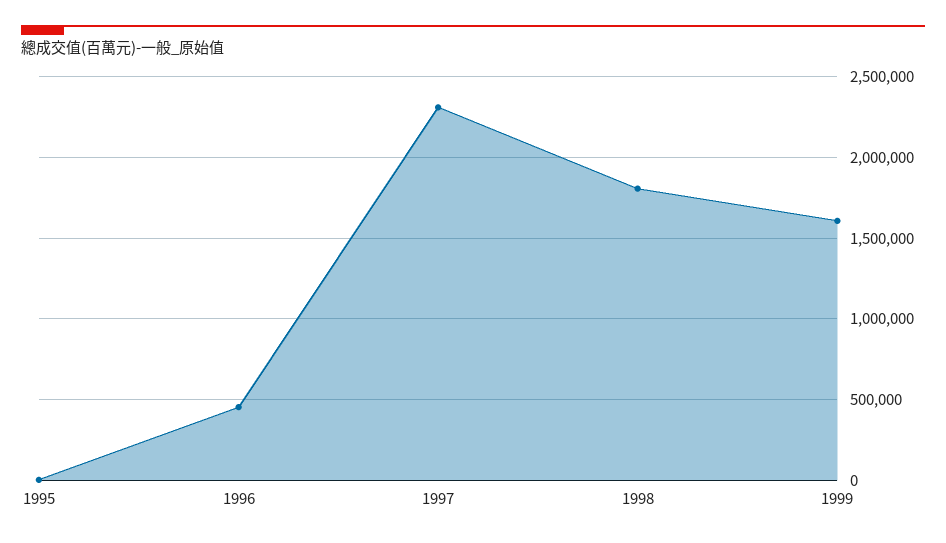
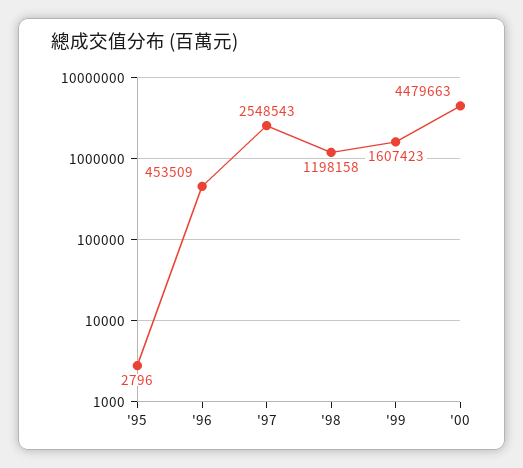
1997: 2300000 -> 2548543
1998: 1800000 -> 1198158
'00: none -> 4479663

